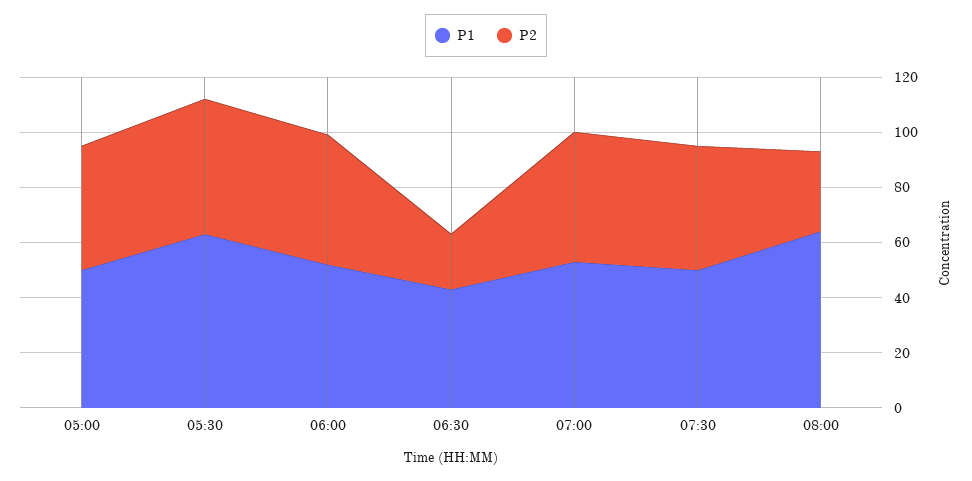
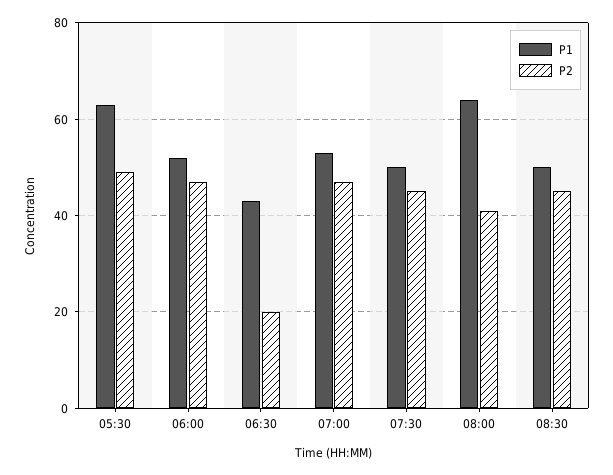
P1, 05:00: 50 -> none
P2, 05:00: 45 -> none
P2, 08:00: 30 -> 40
P1, 08:30: none -> 50
P2, 08:30: none -> 45

